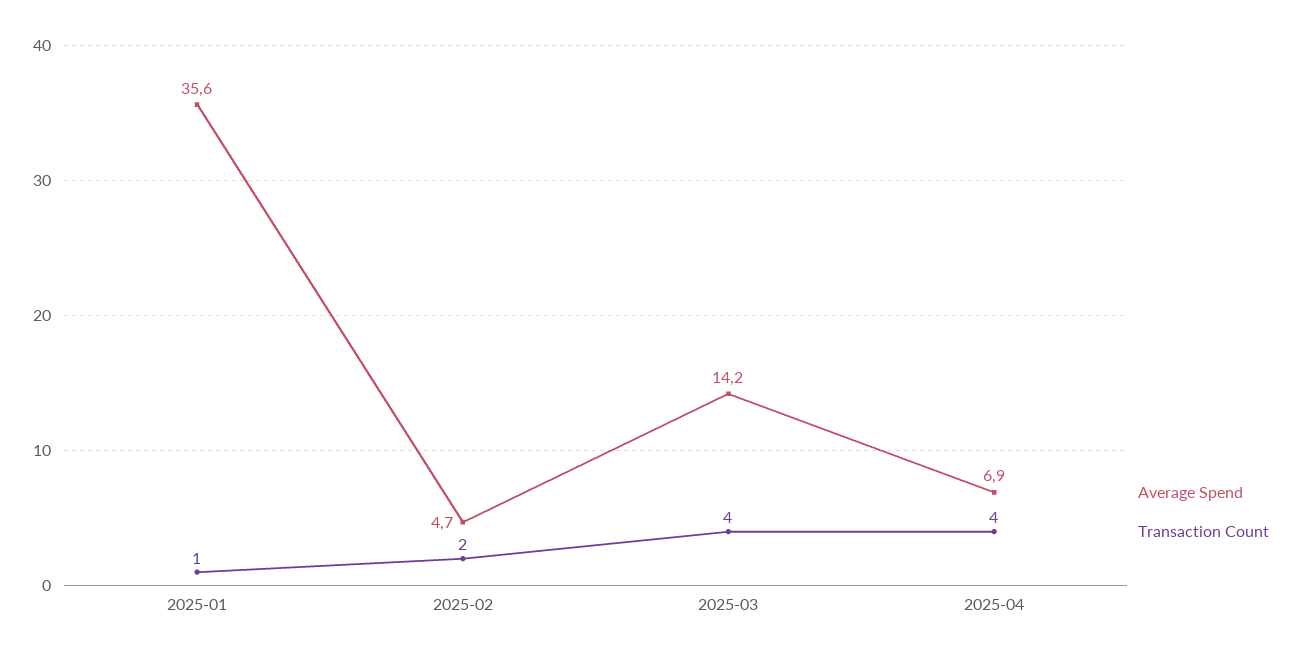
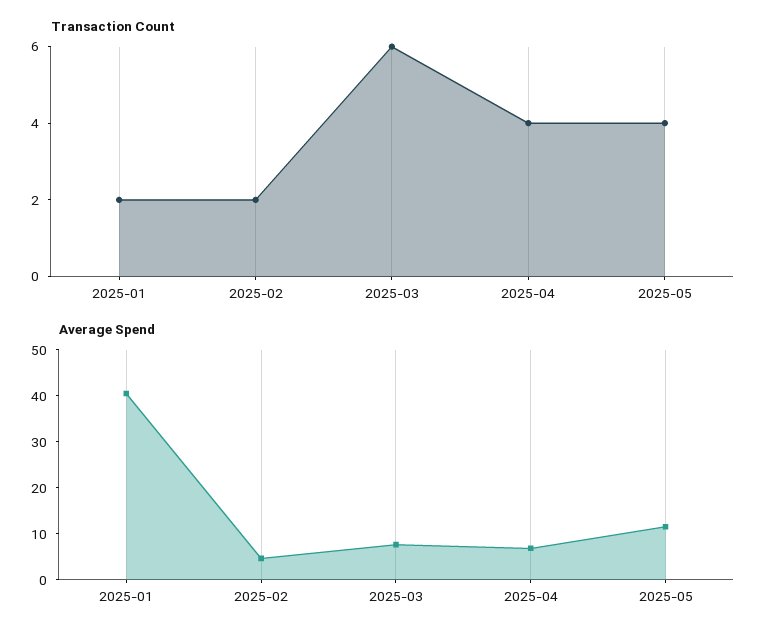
Average Spend, 2025-01: 35.6 -> 40
Transaction Count, 2025-01: 1 -> 2
Average Spend, 2025-03: 14.2 -> 8
Transaction Count, 2025-03: 4 -> 6
Transaction Count, 2025-05: none -> 4
Average Spend, 2025-05: none -> 12

